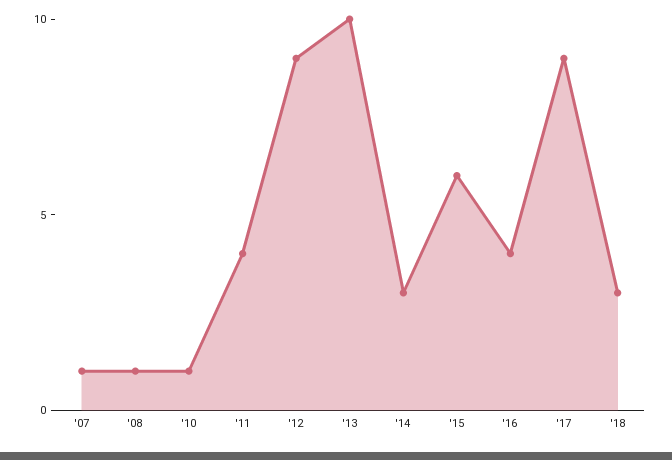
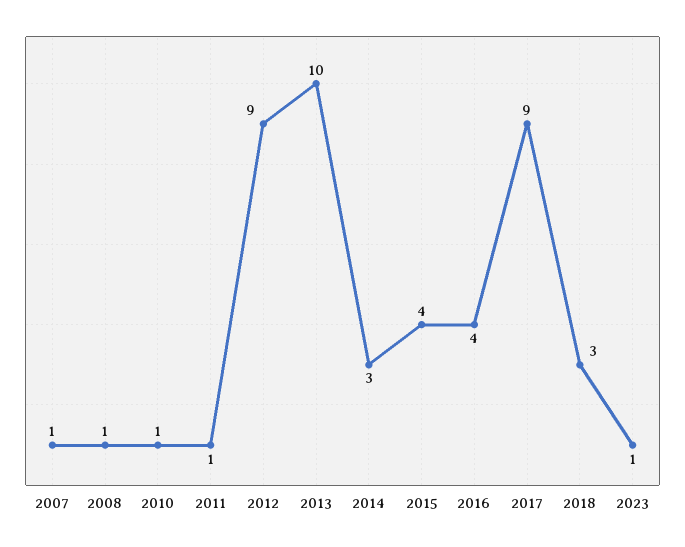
'11: 4 -> 1
'15: 6 -> 4
2023: none -> 1

